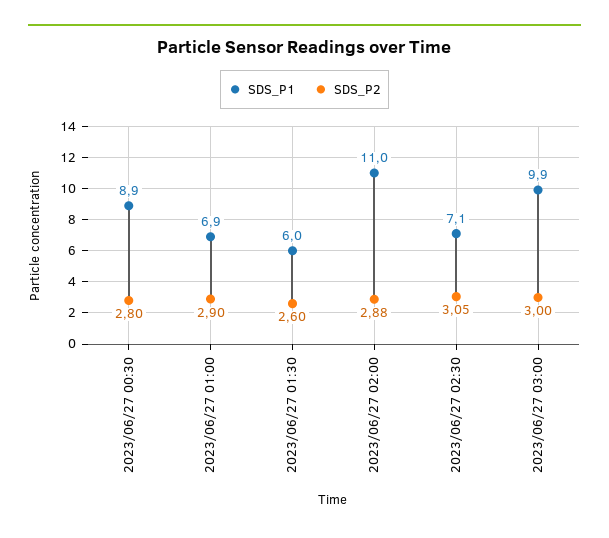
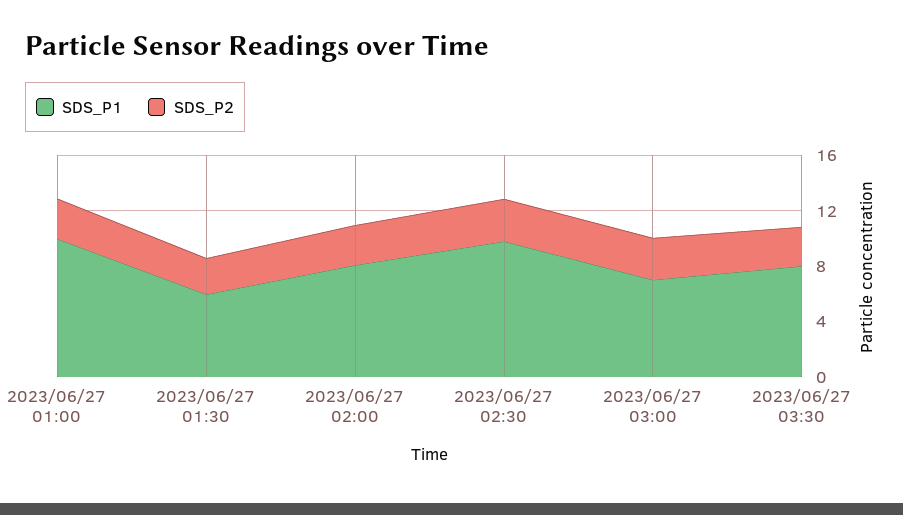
SDS_P1, 2023/06/27 00:30: 8.9 -> none
SDS_P2, 2023/06/27 00:30: 2.8 -> none
SDS_P1, 2023/06/27 01:00: 6.9 -> 10
SDS_P1, 2023/06/27 02:00: 11 -> 8
SDS_P1, 2023/06/27 02:30: 7.1 -> 10
SDS_P1, 2023/06/27 03:00: 9.9 -> 7
SDS_P1, 2023/06/27 03:30: none -> 8
SDS_P2, 2023/06/27 03:30: none -> 3

